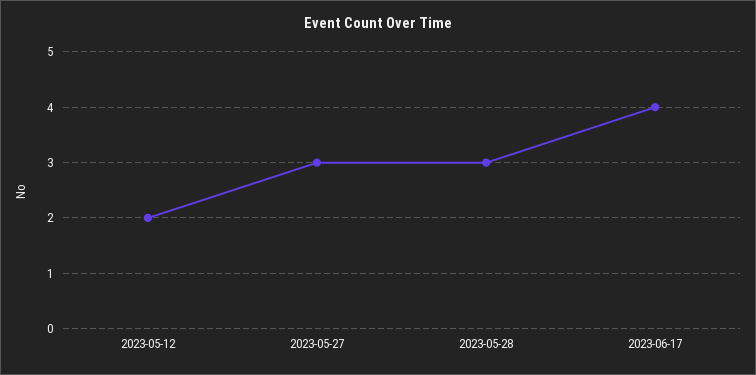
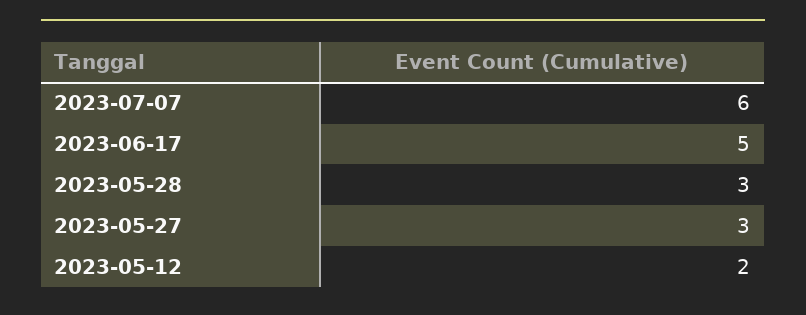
2023-06-17: 4 -> 5
2023-07-07: none -> 6

